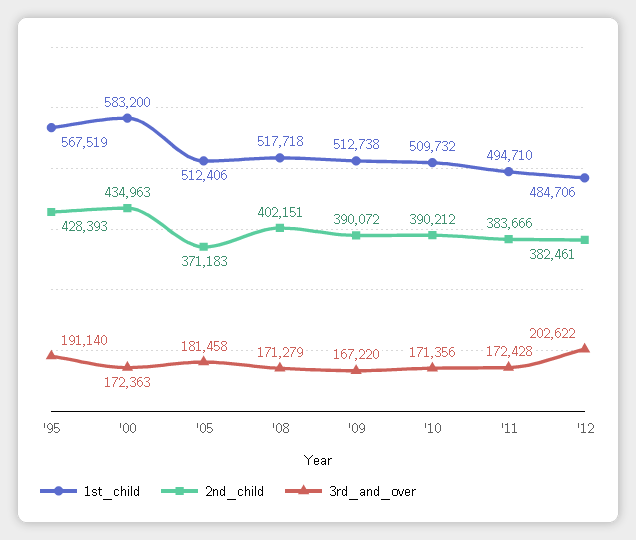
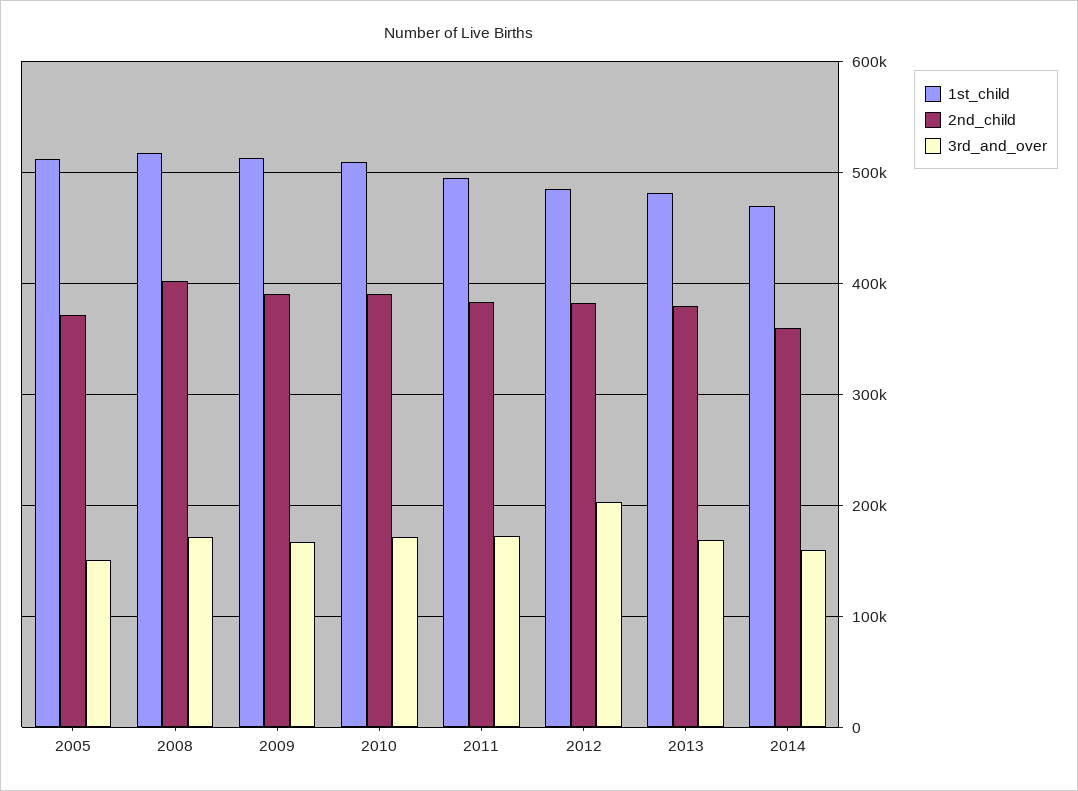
1st_child, '95: 567519 -> none
2nd_child, '95: 428393 -> none
3rd_and_over, '95: 191140 -> none
1st_child, '00: 583200 -> none
2nd_child, '00: 434963 -> none
3rd_and_over, '00: 172363 -> none
3rd_and_over, '05: 181458 -> 150000
1st_child, 2013: none -> 480000
2nd_child, 2013: none -> 380000
3rd_and_over, 2013: none -> 170000
1st_child, 2014: none -> 470000
2nd_child, 2014: none -> 360000
3rd_and_over, 2014: none -> 160000

